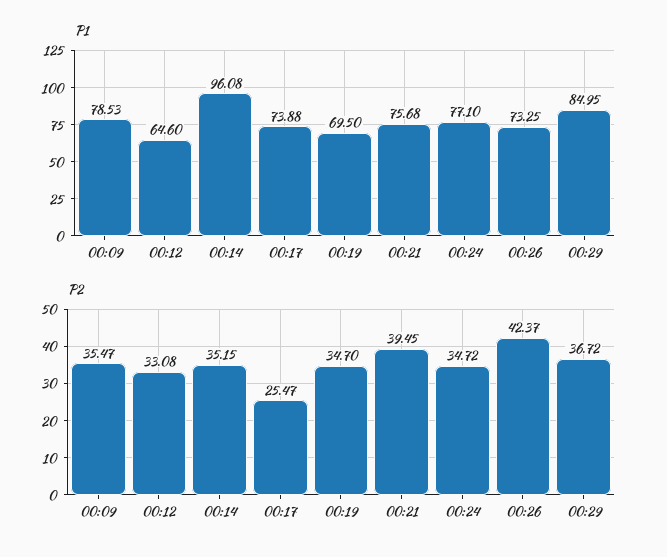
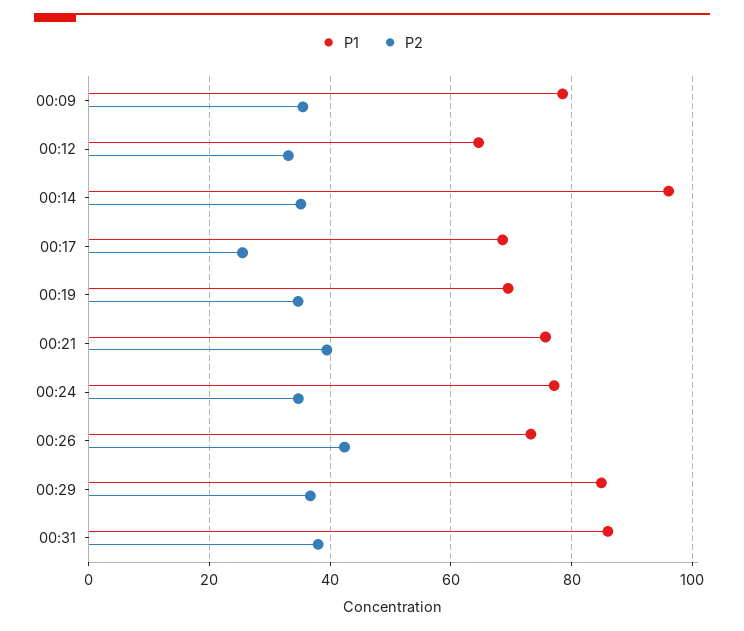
P1, 00:17: 73.88 -> 68
P1, 00:31: none -> 86
P2, 00:31: none -> 38

